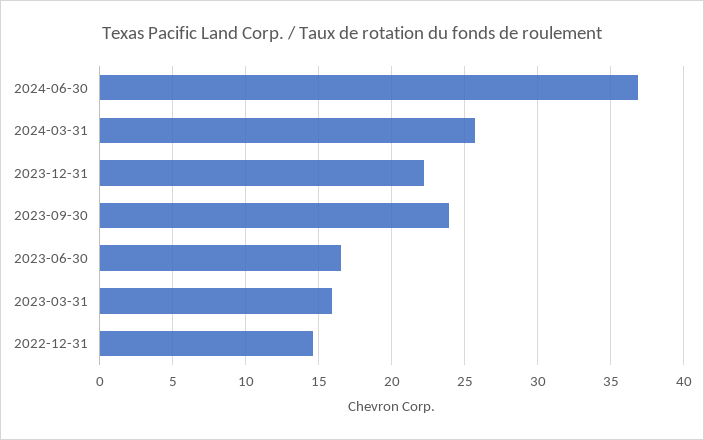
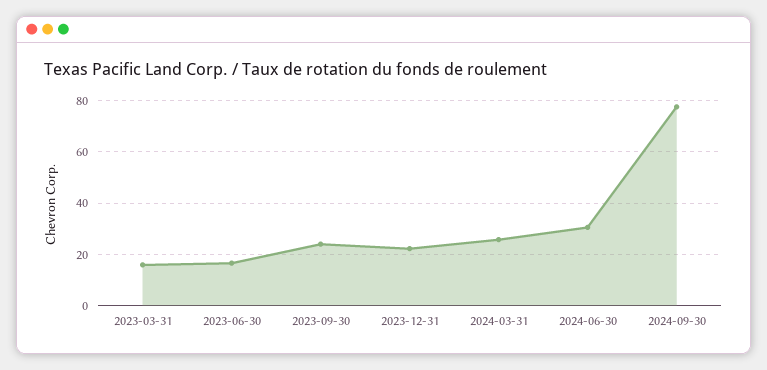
2024-06-30: 37 -> 30
2022-12-31: 14.5 -> none
2024-09-30: none -> 77.5

